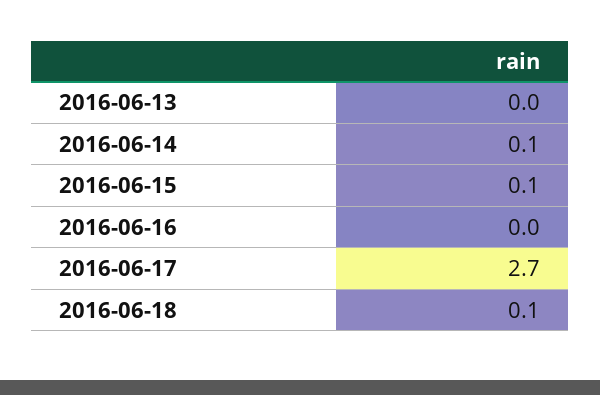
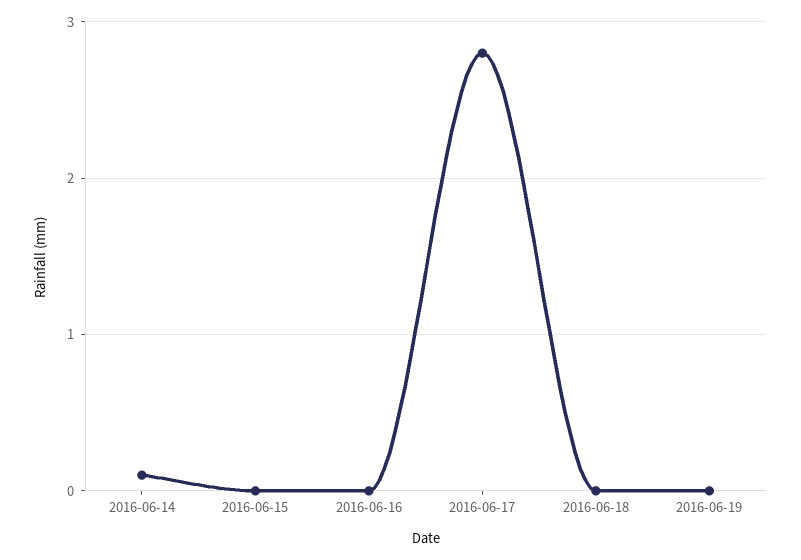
2016-06-13: 0 -> none
2016-06-15: 0.1 -> 0
2016-06-17: 2.7 -> 2.8
2016-06-18: 0.1 -> 0
2016-06-19: none -> 0

